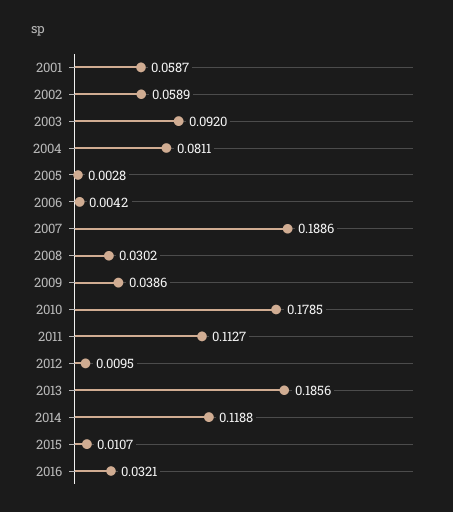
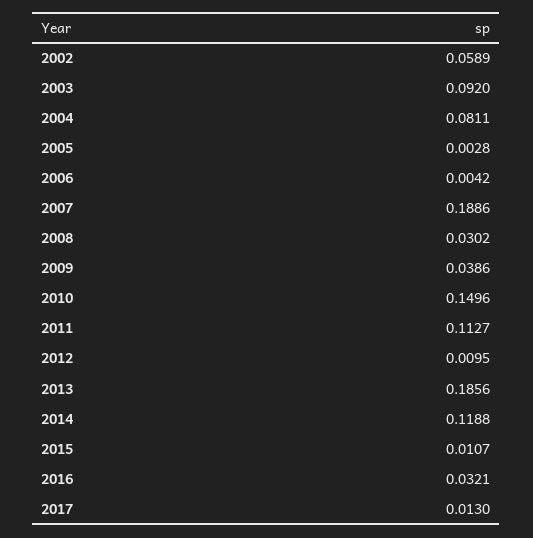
2001: 0.0587 -> none
2010: 0.1785 -> 0.1496
2017: none -> 0.013

